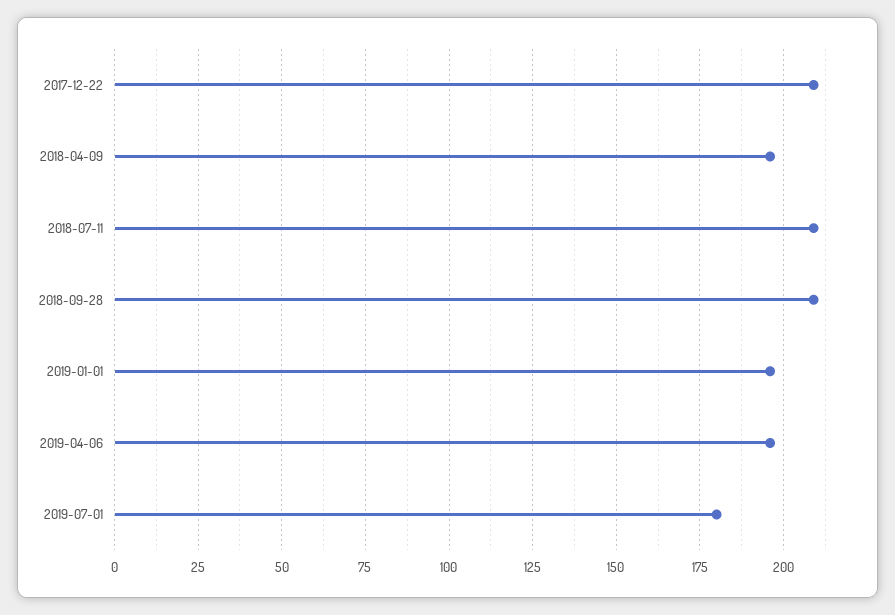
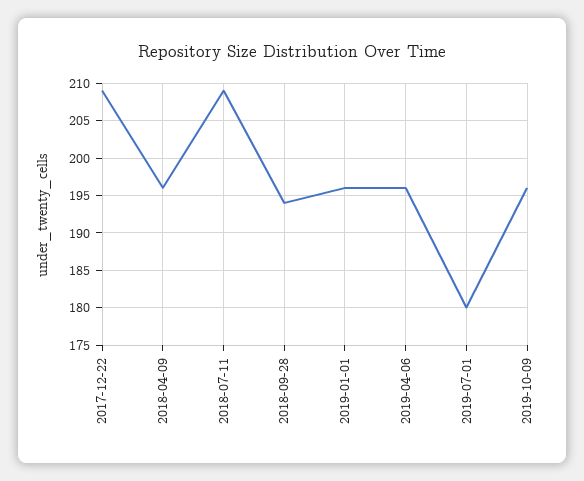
2018-09-28: 210 -> 194
2019-10-09: none -> 196

